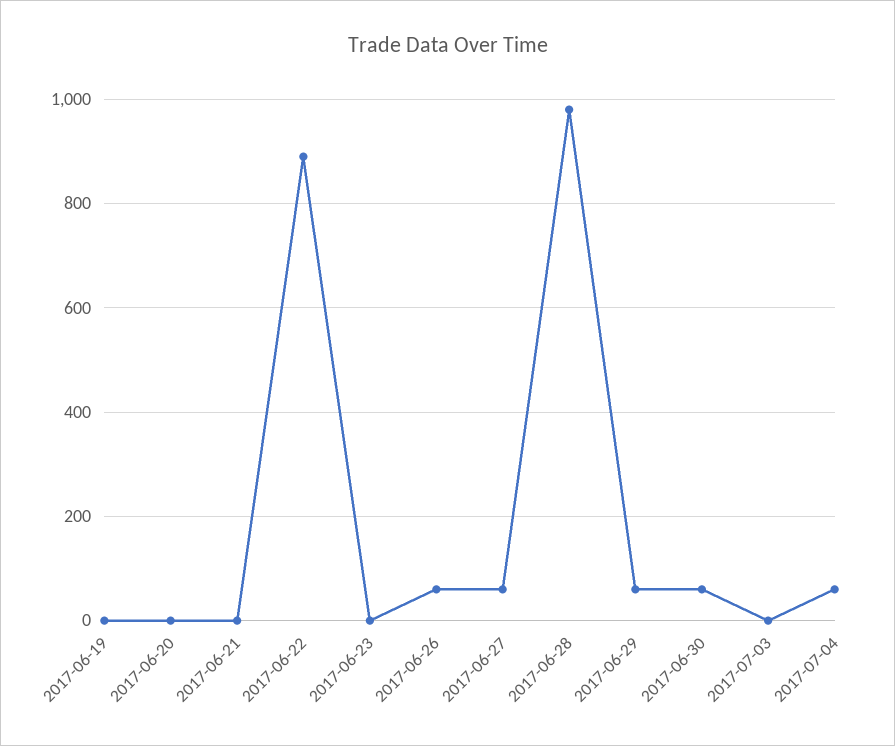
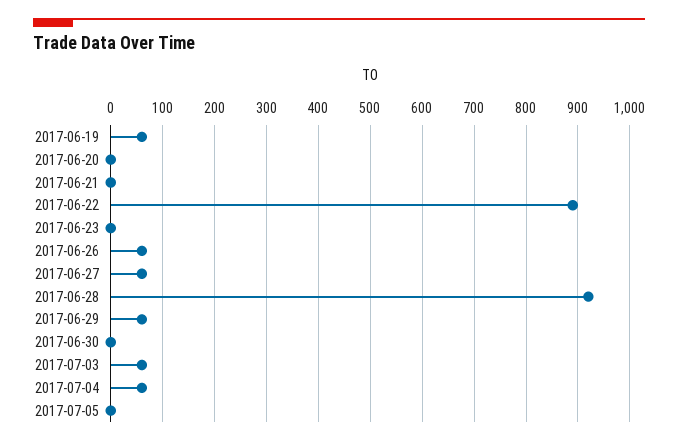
2017-06-19: 0 -> 60
2017-06-28: 980 -> 920
2017-06-30: 60 -> 0
2017-07-03: 0 -> 60
2017-07-05: none -> 0

